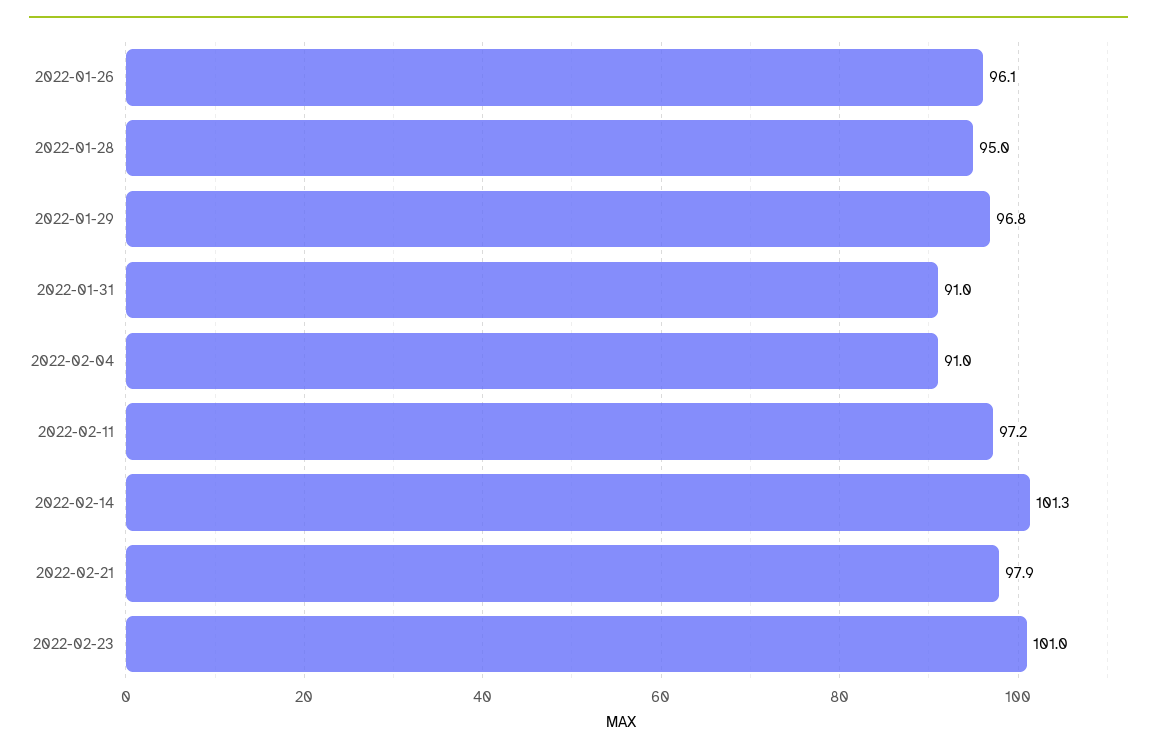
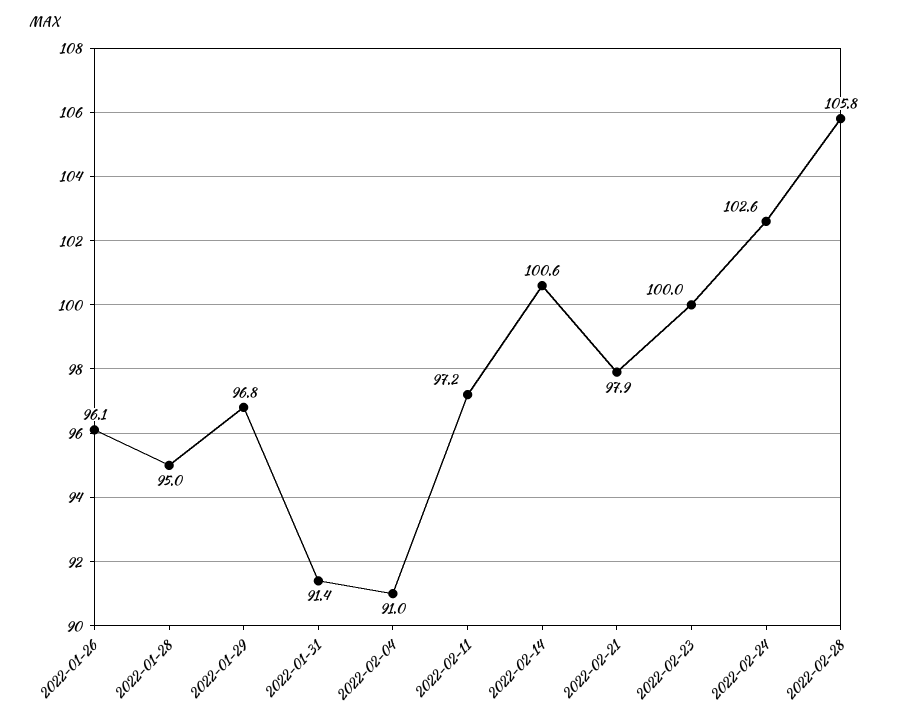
2022-01-31: 91 -> 91.4
2022-02-14: 101.3 -> 100.6
2022-02-23: 101 -> 100
2022-02-24: none -> 102.6
2022-02-28: none -> 105.8

